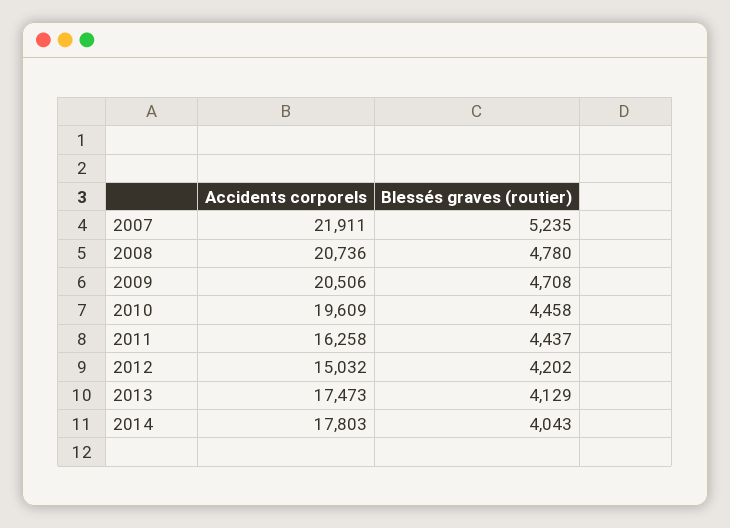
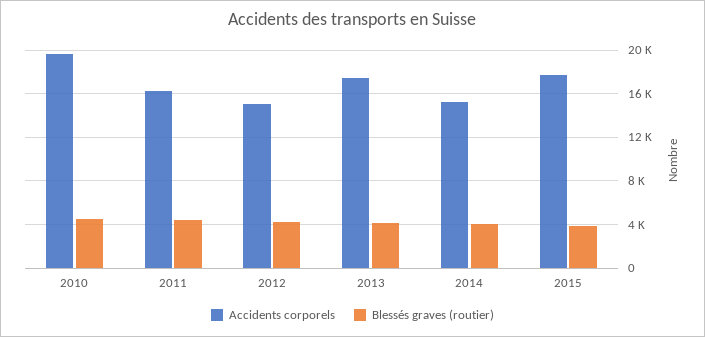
Accidents corporels, 2007: 21911 -> none
Blessés graves (routier), 2007: 5235 -> none
Accidents corporels, 2008: 20736 -> none
Blessés graves (routier), 2008: 4780 -> none
Accidents corporels, 2009: 20506 -> none
Blessés graves (routier), 2009: 4708 -> none
Accidents corporels, 2014: 17803 -> 15000
Accidents corporels, 2015: none -> 18000
Blessés graves (routier), 2015: none -> 4000

